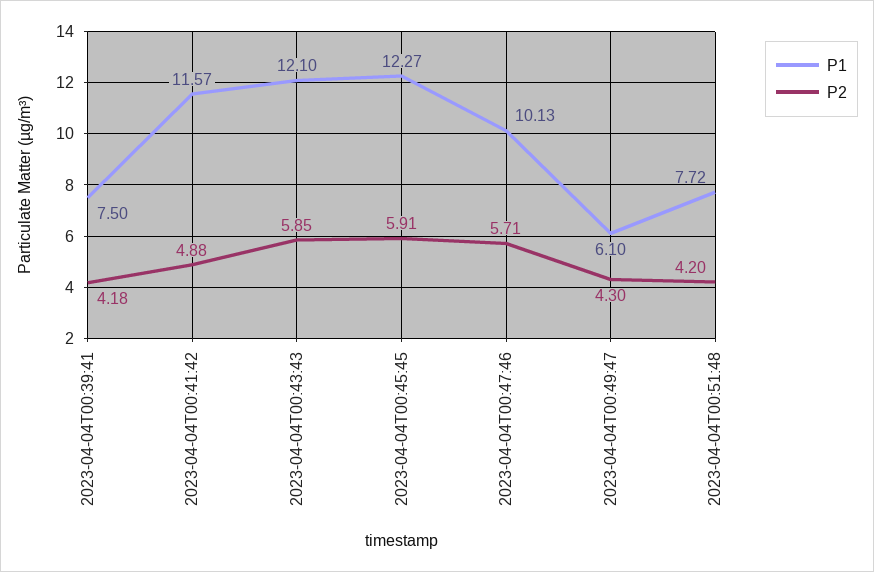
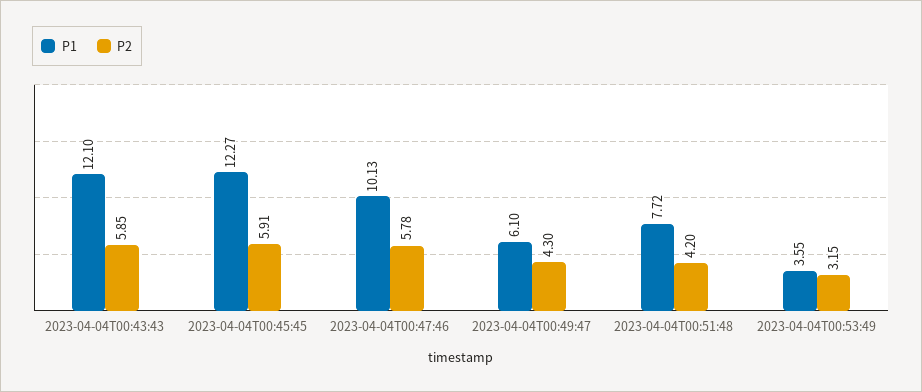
P1, 2023-04-04T00:39:41: 7.5 -> none
P2, 2023-04-04T00:39:41: 4.18 -> none
P1, 2023-04-04T00:41:42: 11.57 -> none
P2, 2023-04-04T00:41:42: 4.88 -> none
P2, 2023-04-04T00:47:46: 5.71 -> 5.78
P1, 2023-04-04T00:53:49: none -> 3.55
P2, 2023-04-04T00:53:49: none -> 3.15

